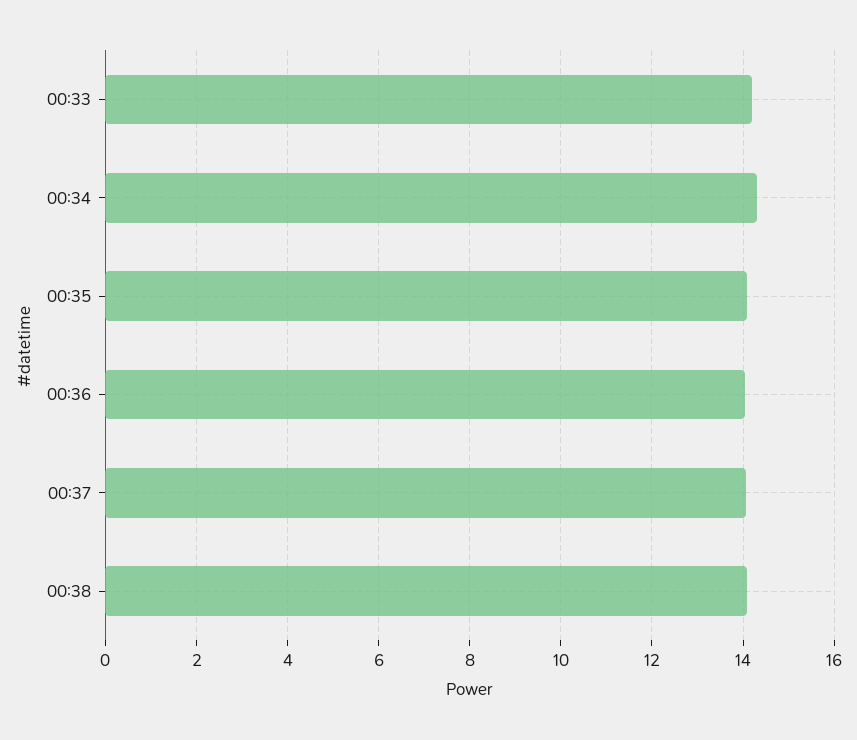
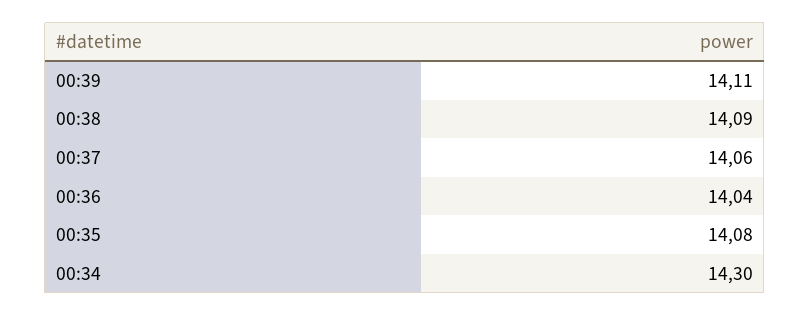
00:33: 14.2 -> none
00:39: none -> 14.11

